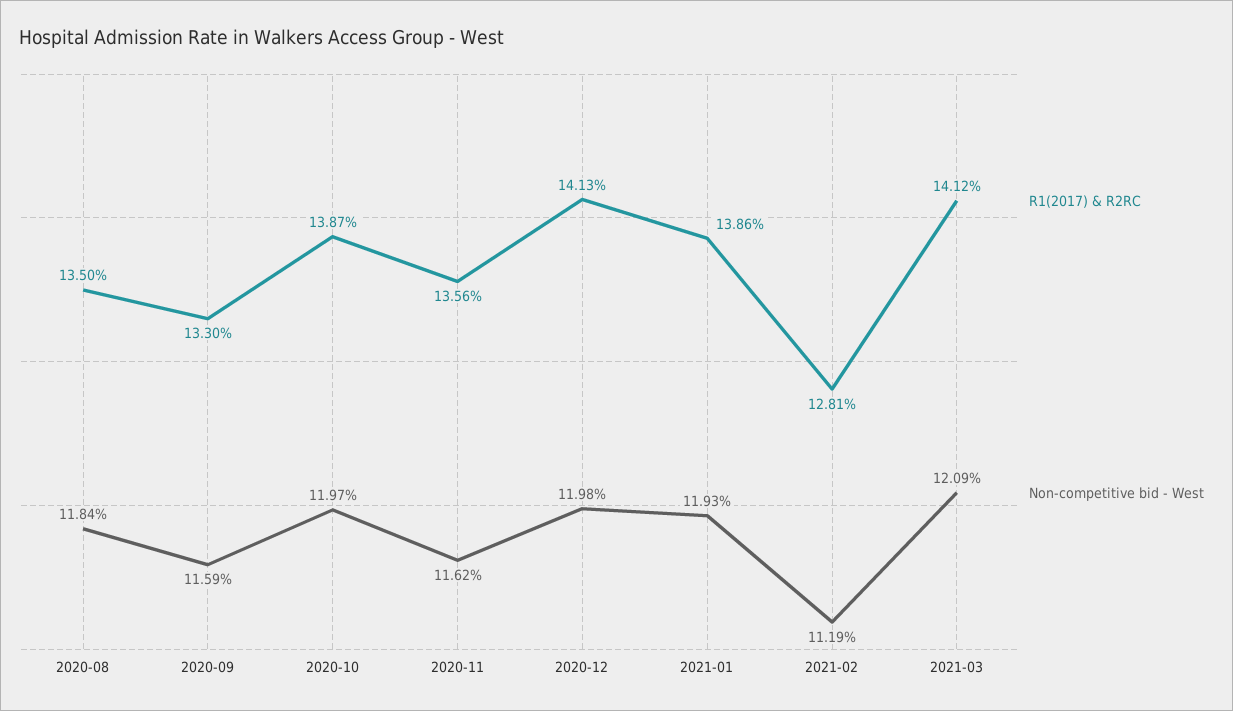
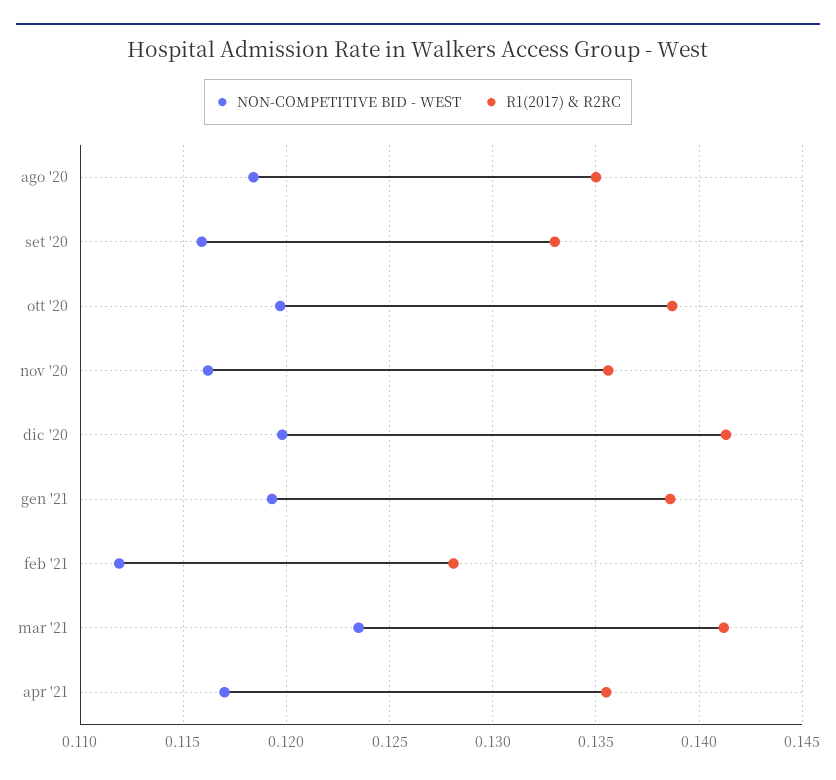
Non-competitive bid - West, 2021-03: 0.1209 -> 0.1235
Non-competitive bid - West, apr '21: none -> 0.117
R1(2017) & R2RC, apr '21: none -> 0.1355

